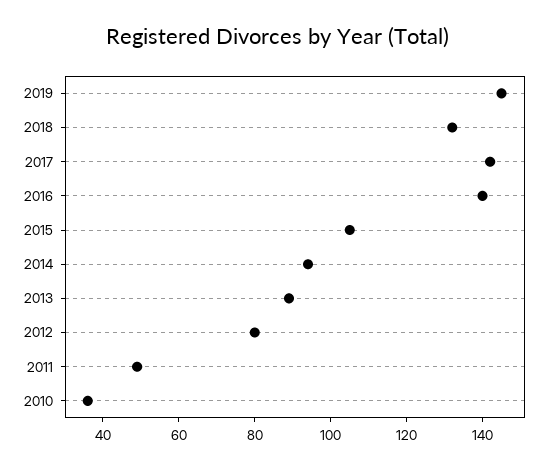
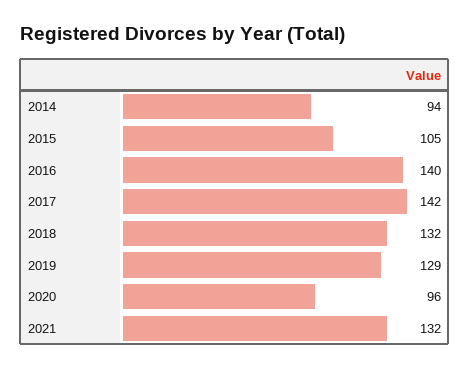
2019: 145 -> 129
2013: 90 -> none
2012: 80 -> none
2011: 50 -> none
2010: 35 -> none
2020: none -> 96
2021: none -> 132

